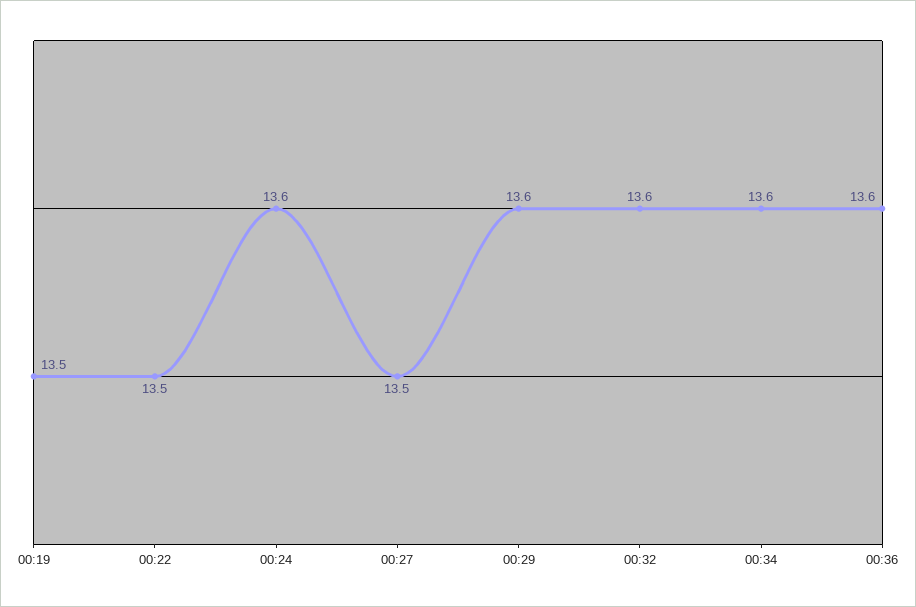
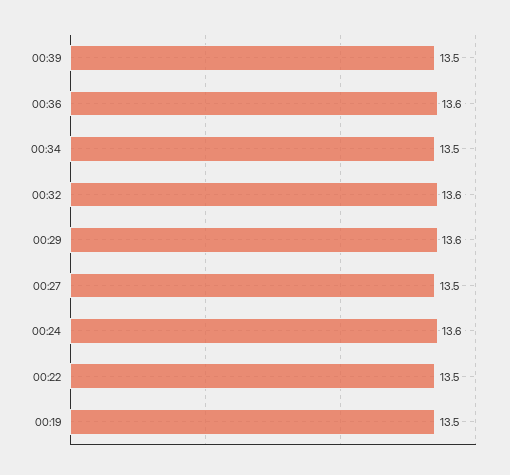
00:34: 13.6 -> 13.5
00:39: none -> 13.5

